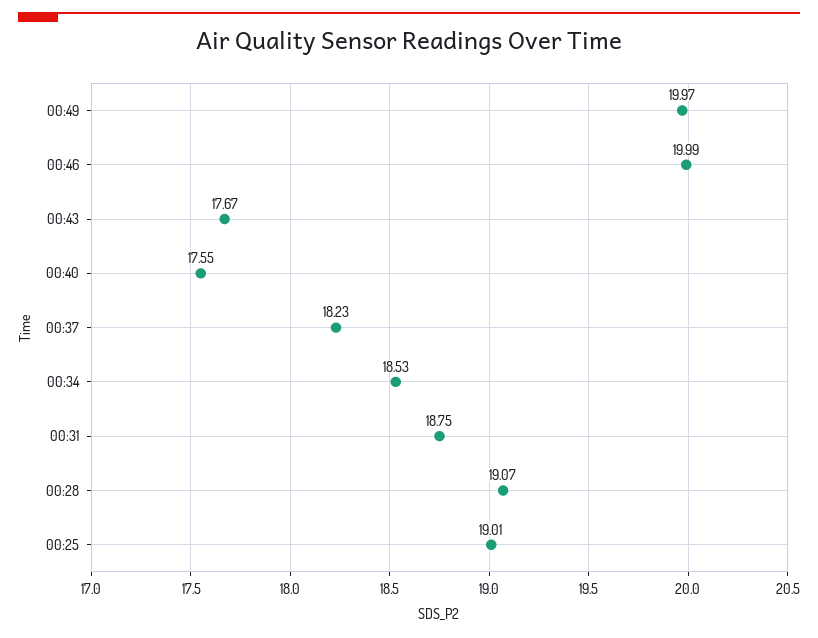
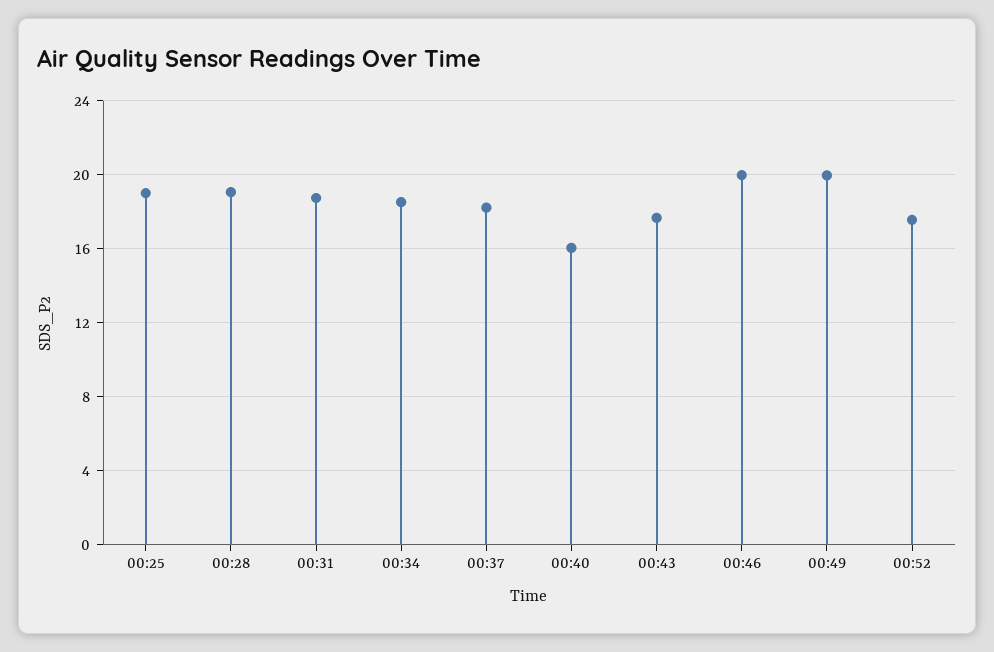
00:40: 17.55 -> 16
00:52: none -> 17.5

